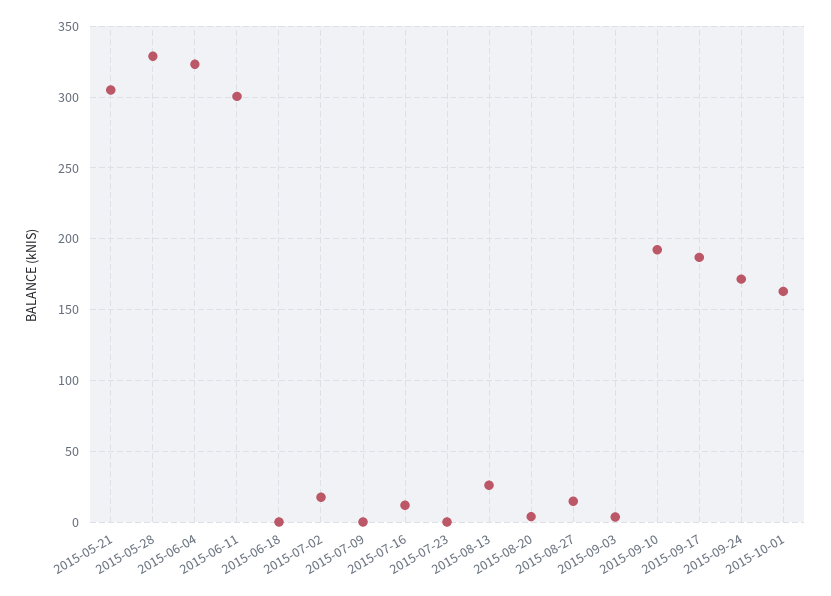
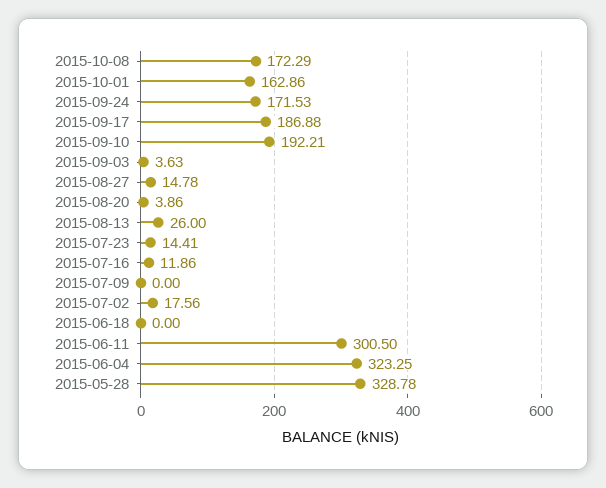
2015-05-21: 305 -> none
2015-07-23: 0 -> 14.41
2015-10-08: none -> 172.29

